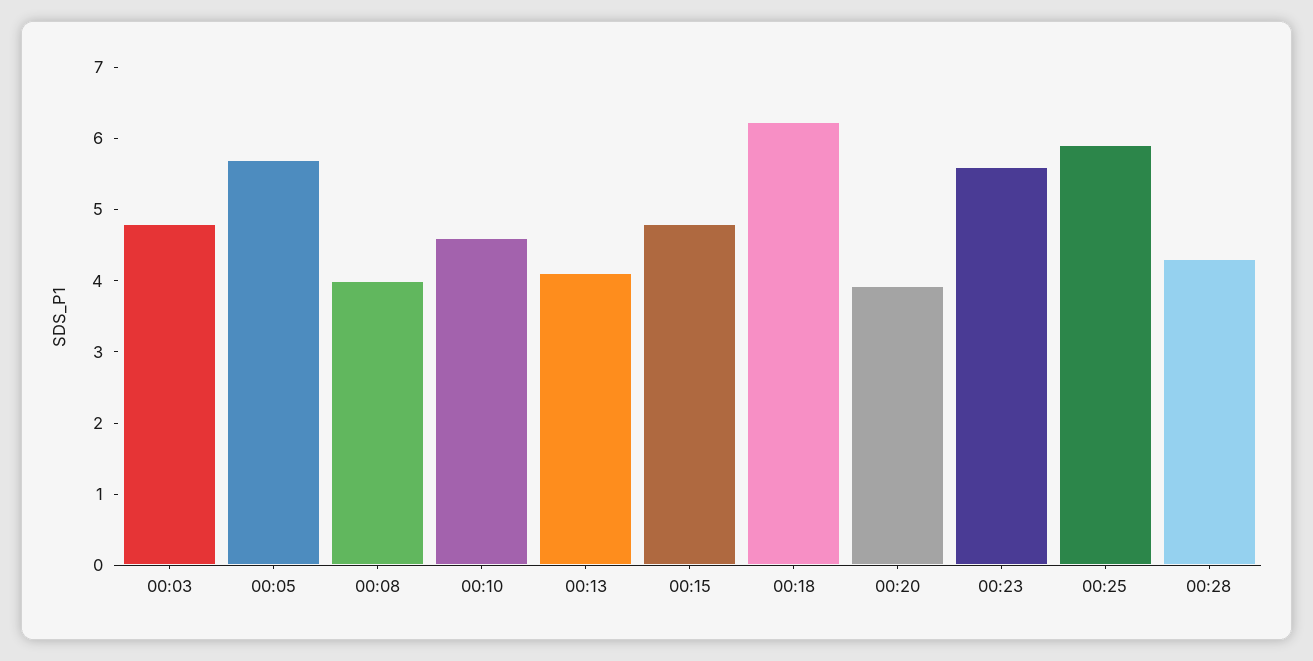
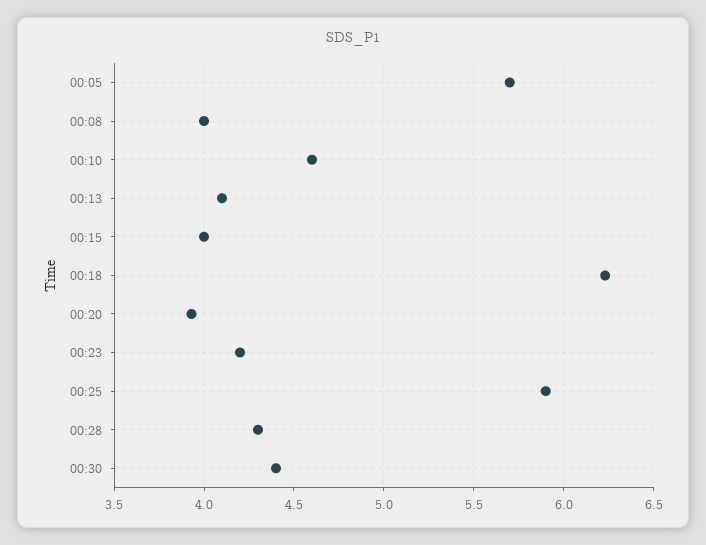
00:03: 4.8 -> none
00:15: 4.8 -> 4
00:23: 5.6 -> 4.2
00:30: none -> 4.4

